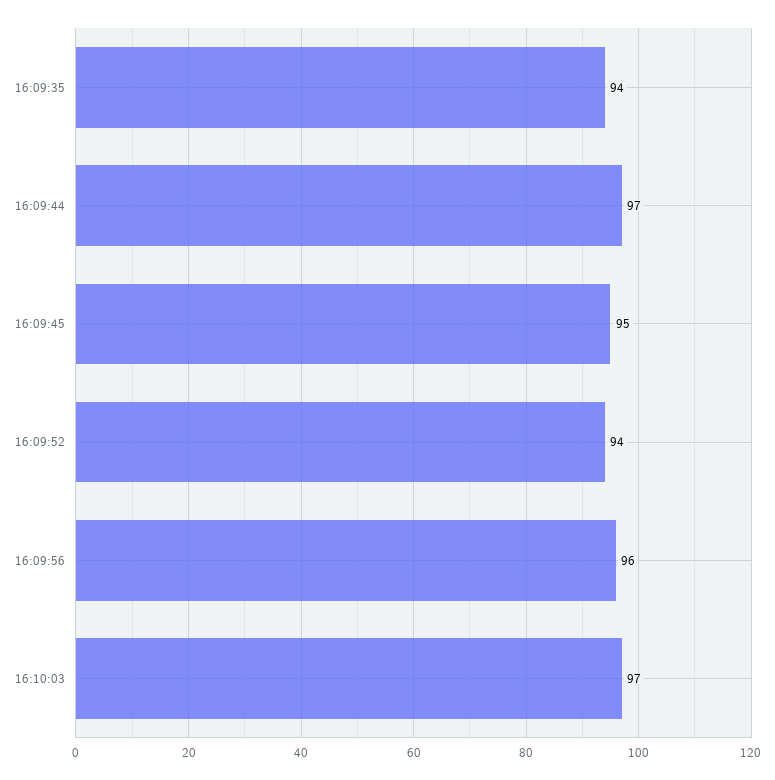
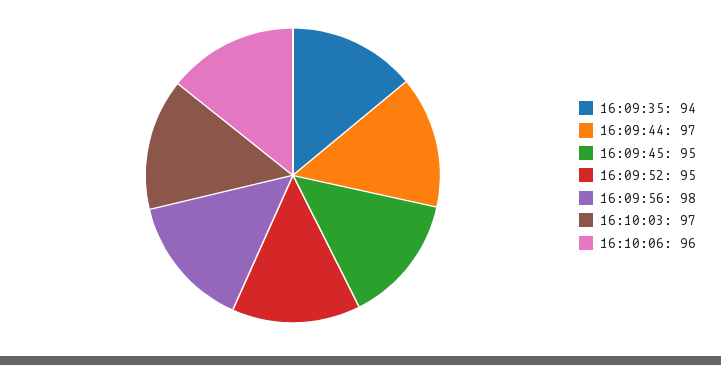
16:09:52: 94 -> 95
16:09:56: 96 -> 98
16:10:06: none -> 96

